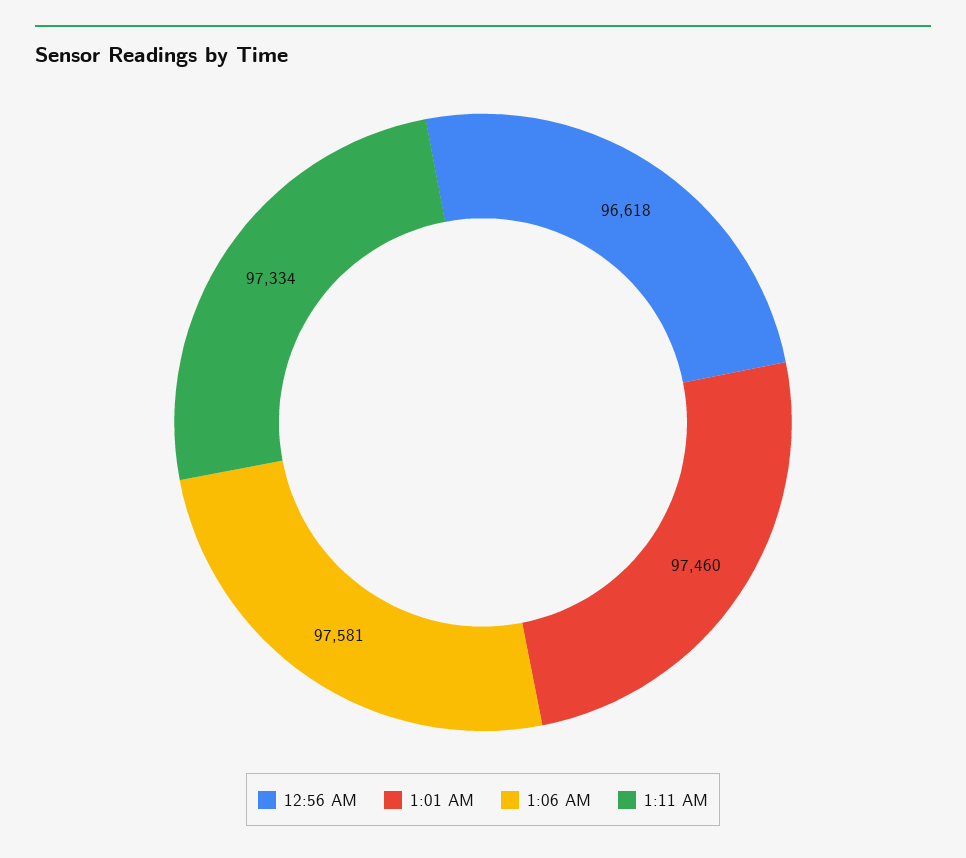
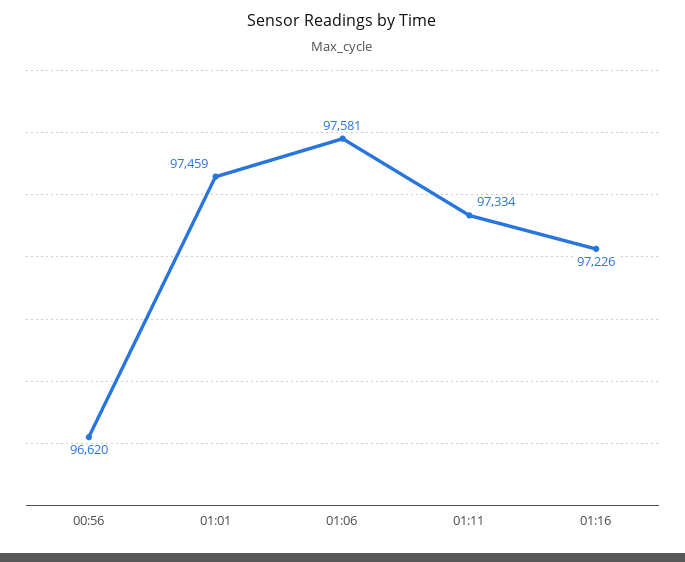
12:56 AM: 96618 -> 96620
1:01 AM: 97460 -> 97459
01:16: none -> 97226

